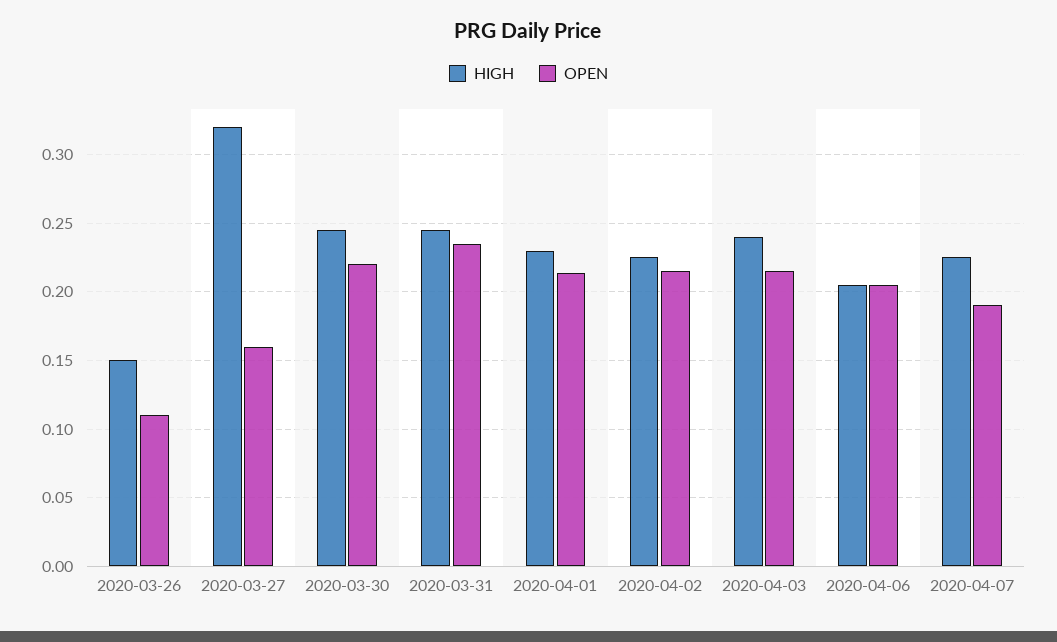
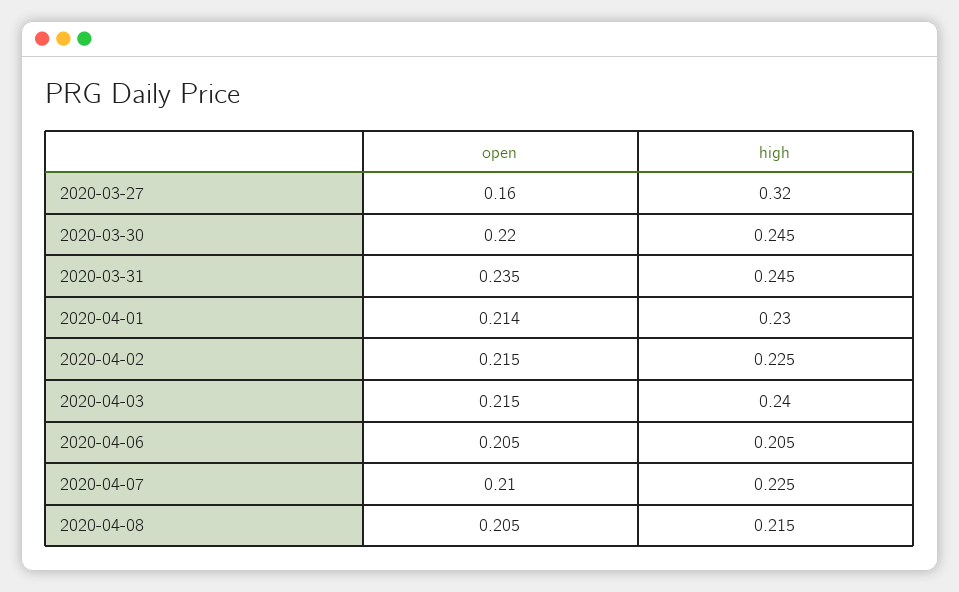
HIGH, 2020-03-26: 0.15 -> none
OPEN, 2020-03-26: 0.11 -> none
OPEN, 2020-04-07: 0.19 -> 0.21
OPEN, 2020-04-08: none -> 0.205
HIGH, 2020-04-08: none -> 0.215

